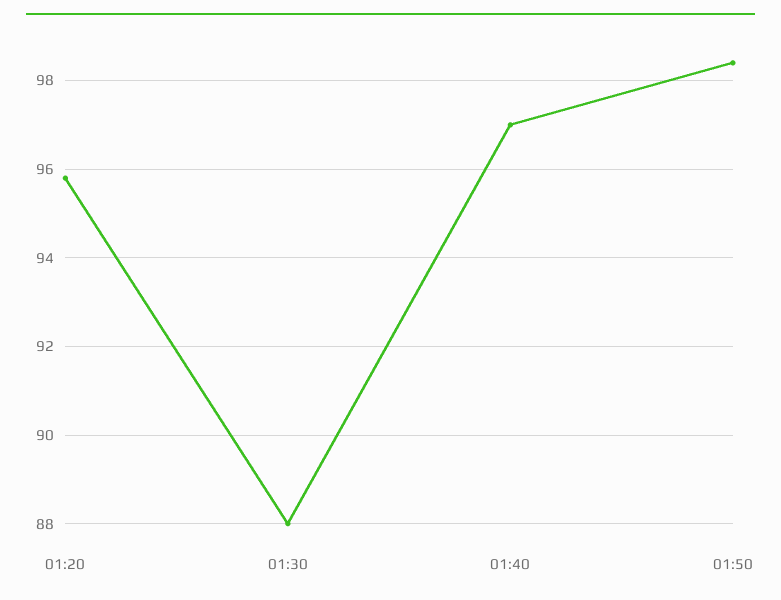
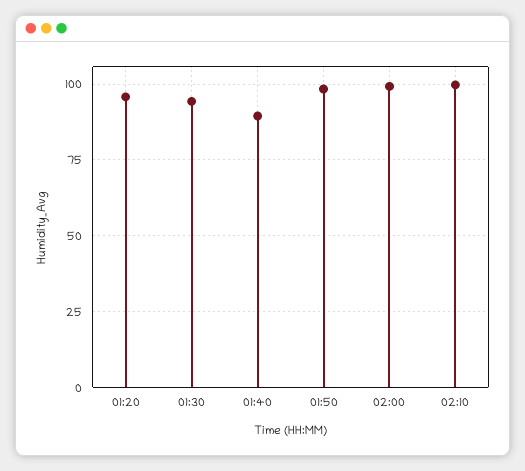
01:30: 88 -> 95
01:40: 97 -> 90
02:00: none -> 100
02:10: none -> 100

